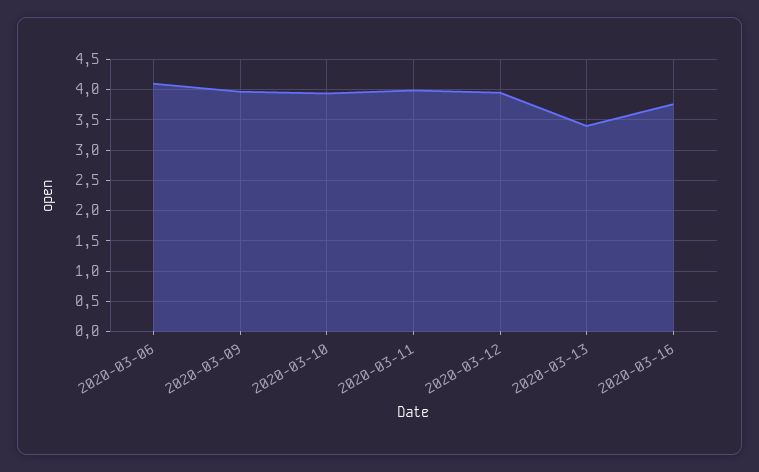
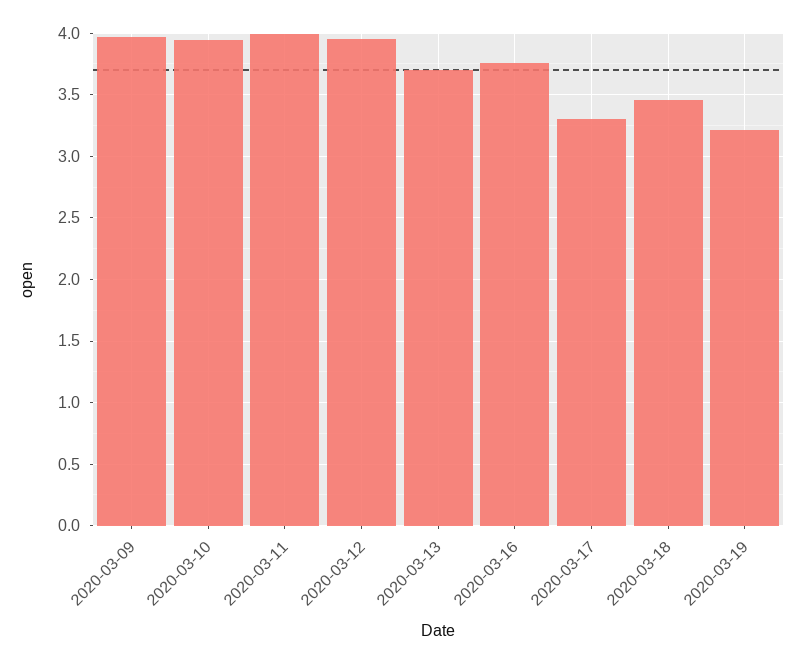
2020-03-06: 4.1 -> none
2020-03-13: 3.4 -> 3.7
2020-03-17: none -> 3.3
2020-03-18: none -> 3.45
2020-03-19: none -> 3.2

